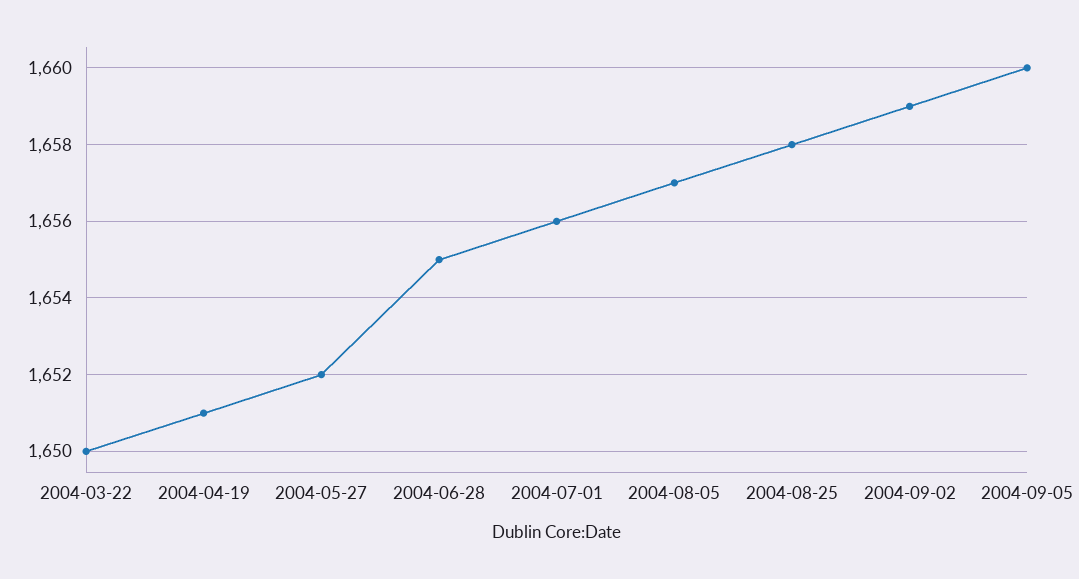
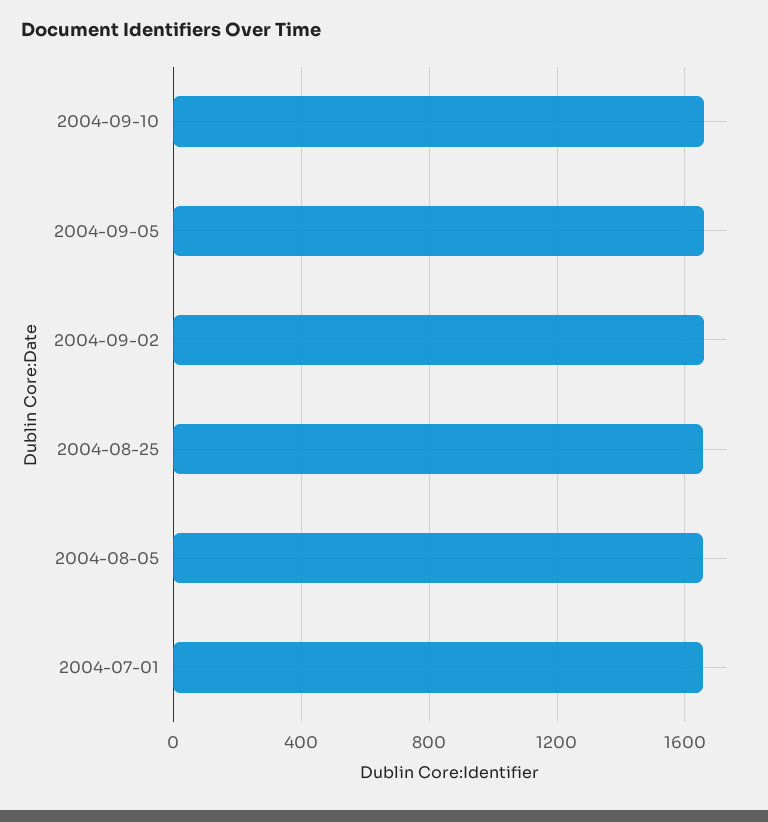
2004-03-22: 1650 -> none
2004-04-19: 1651 -> none
2004-05-27: 1652 -> none
2004-06-28: 1655 -> none
2004-09-10: none -> 1650

